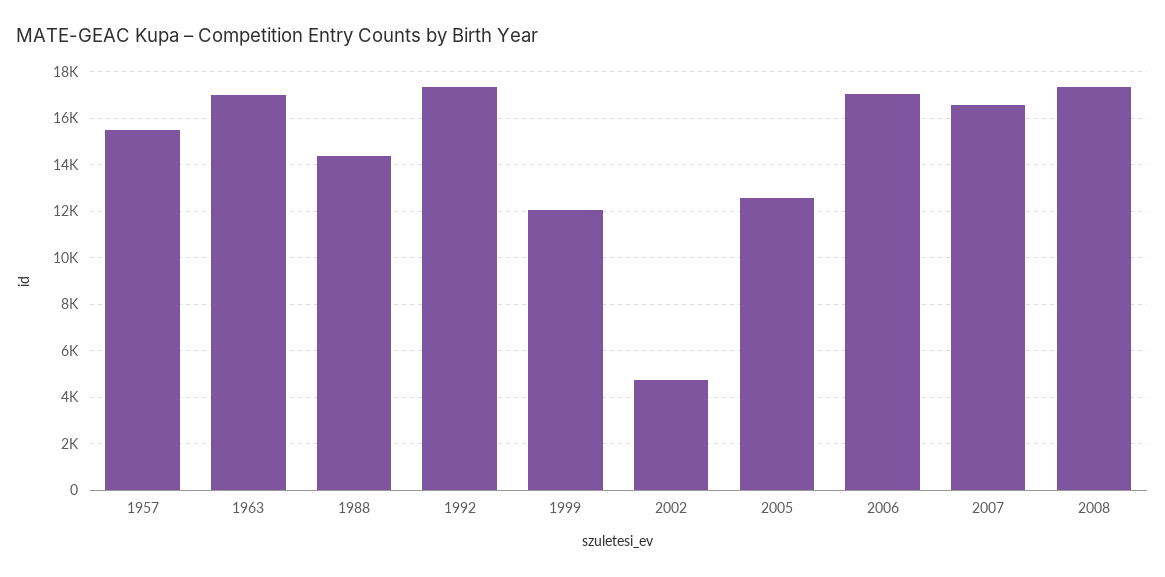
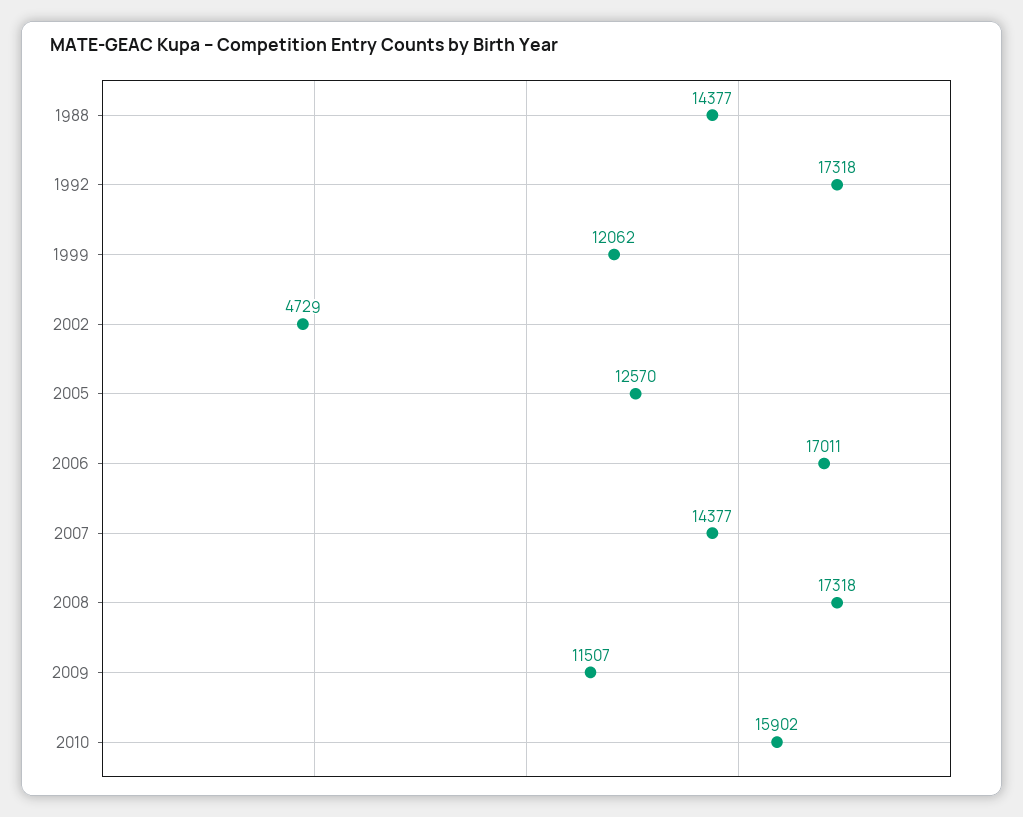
1957: 15500 -> none
1963: 17000 -> none
2007: 16500 -> 14377
2009: none -> 11507
2010: none -> 15902

